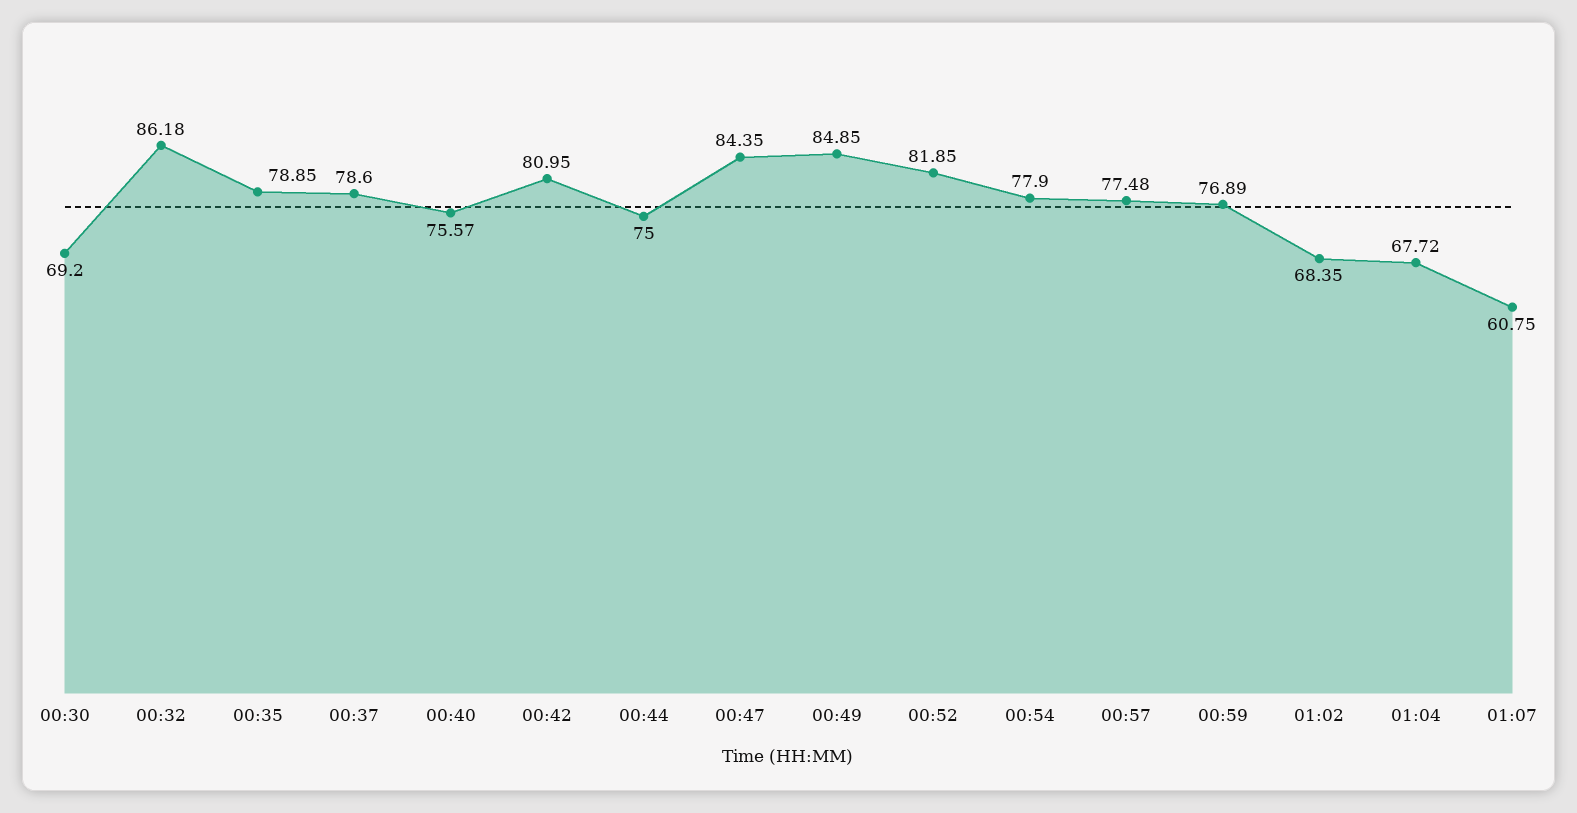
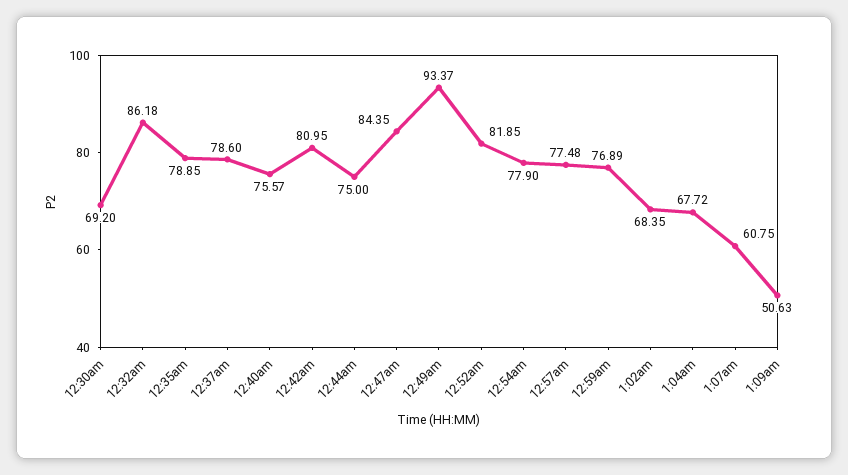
00:49: 84.85 -> 93.37
1:09am: none -> 50.63

